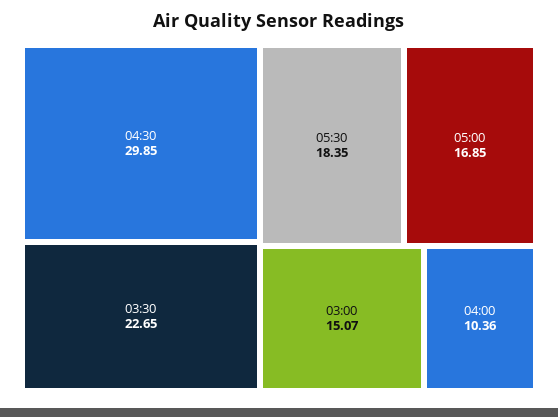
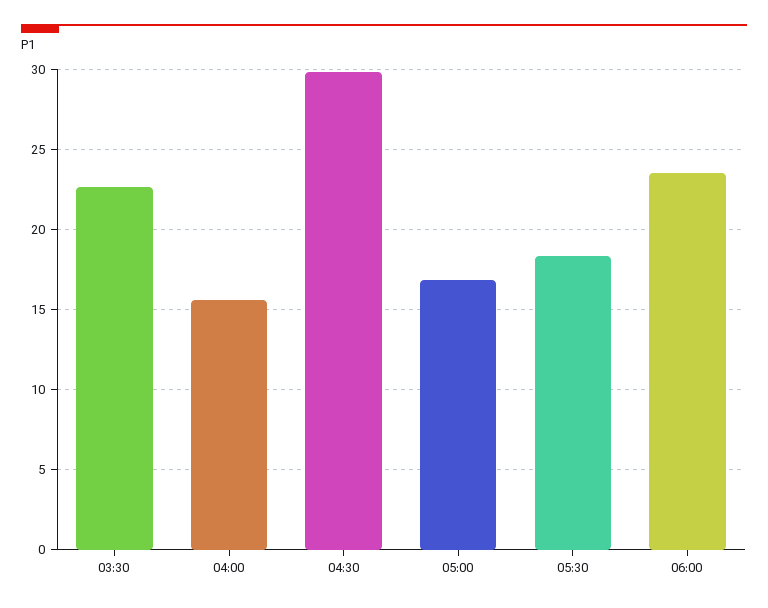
03:00: 15.07 -> none
04:00: 10.36 -> 15.5
06:00: none -> 23.5

